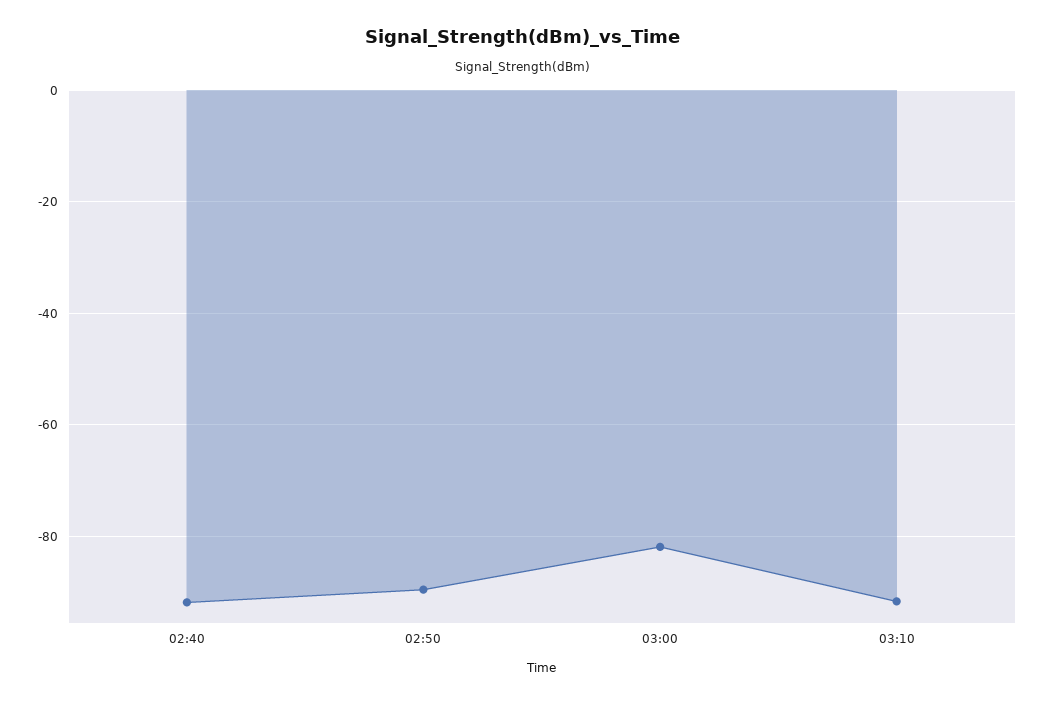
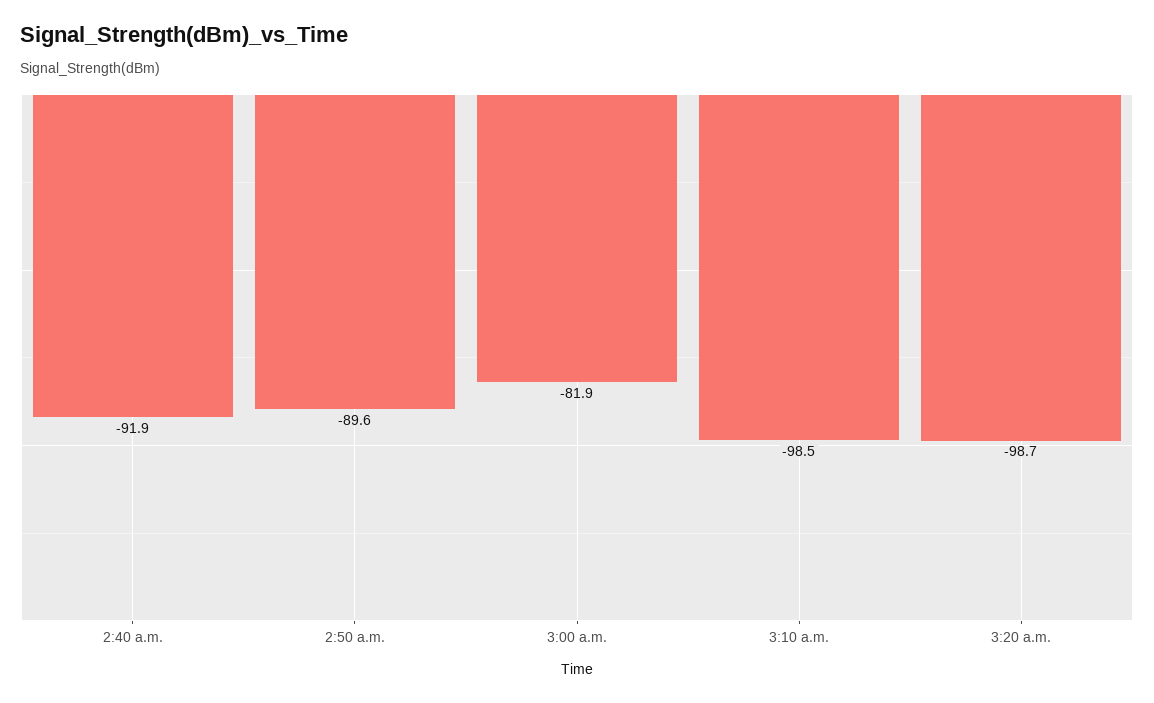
03:10: -92 -> -98.5
3:20 a.m.: none -> -98.7

